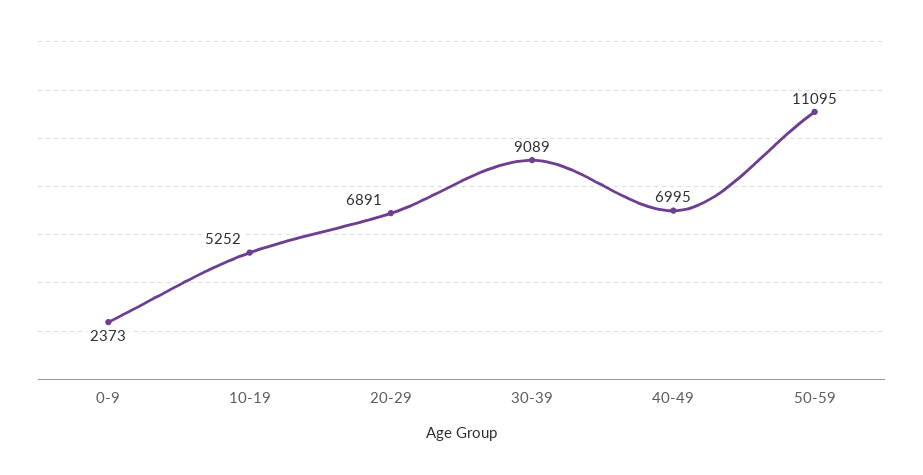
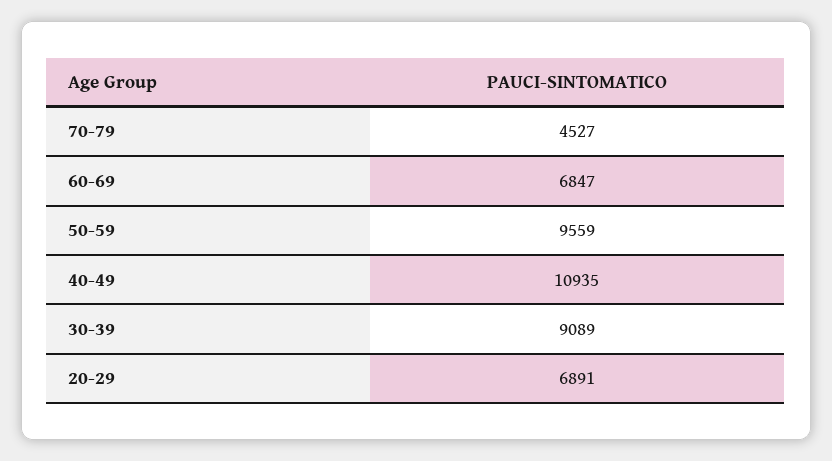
0-9: 2373 -> none
10-19: 5252 -> none
40-49: 6995 -> 10935
50-59: 11095 -> 9559
70-79: none -> 4527
60-69: none -> 6847

